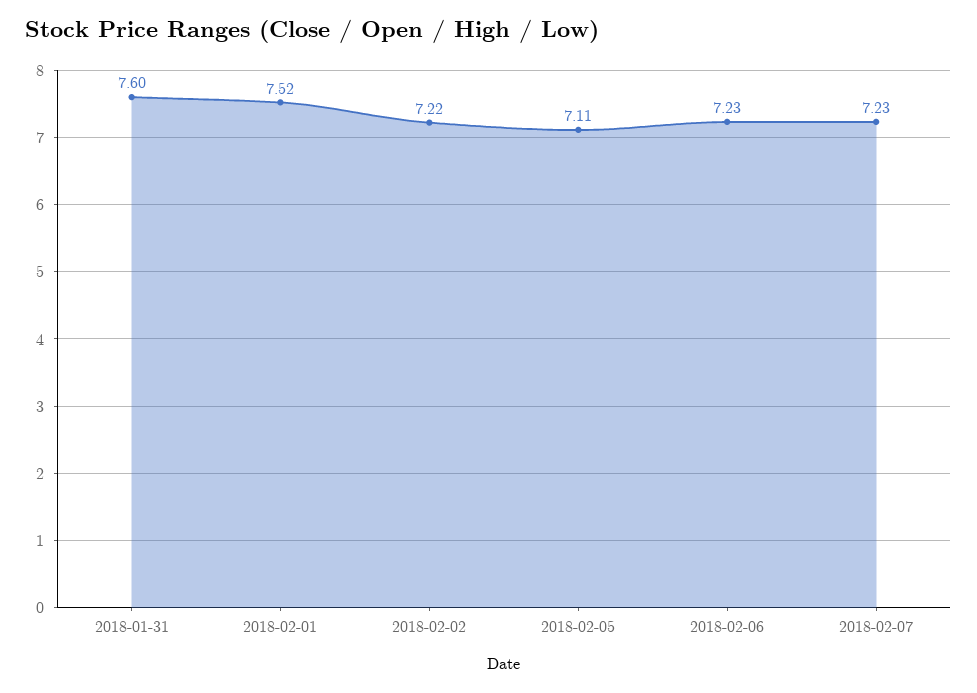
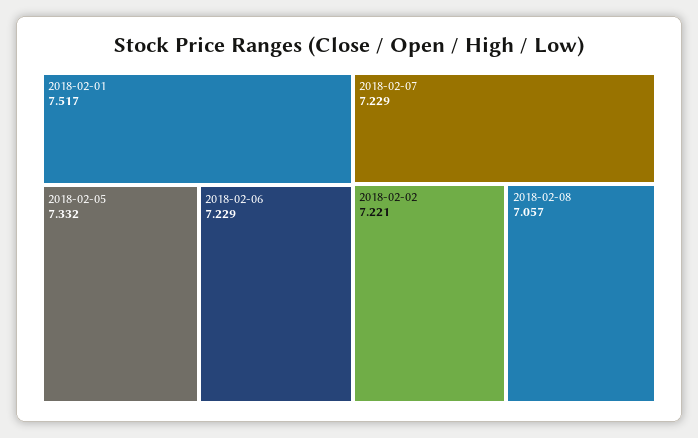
2018-01-31: 7.6 -> none
2018-02-05: 7.11 -> 7.332
2018-02-08: none -> 7.057

